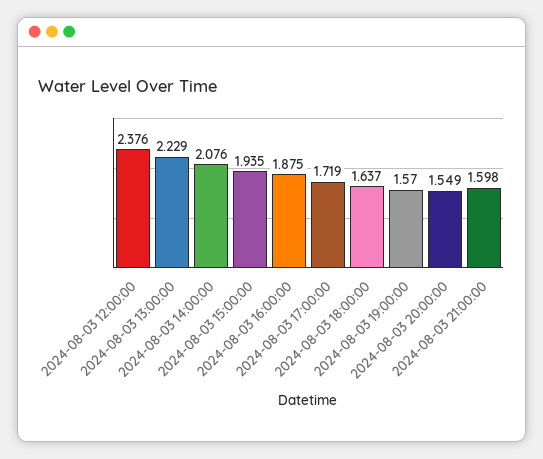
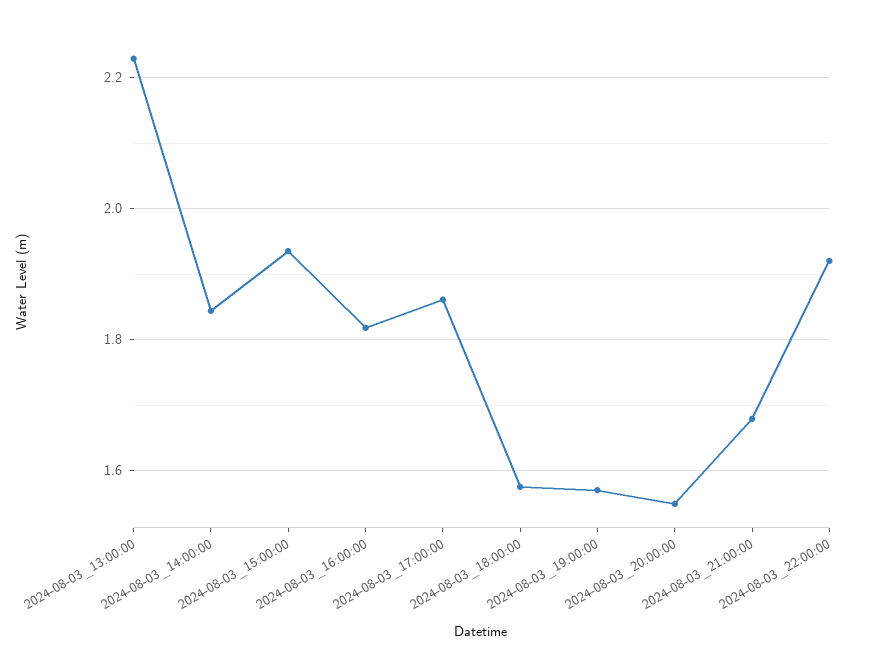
2024-08-03 12:00:00: 2.376 -> none
2024-08-03 14:00:00: 2.076 -> 1.84
2024-08-03 16:00:00: 1.875 -> 1.82
2024-08-03 17:00:00: 1.719 -> 1.86
2024-08-03 18:00:00: 1.637 -> 1.58
2024-08-03 21:00:00: 1.598 -> 1.68
2024-08-03_22:00:00: none -> 1.92

